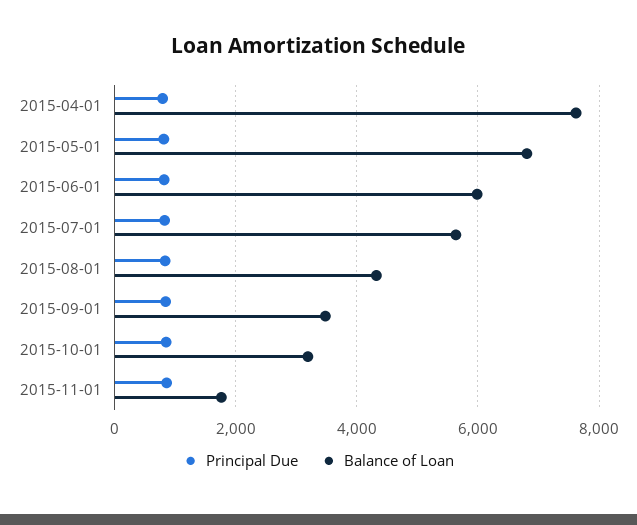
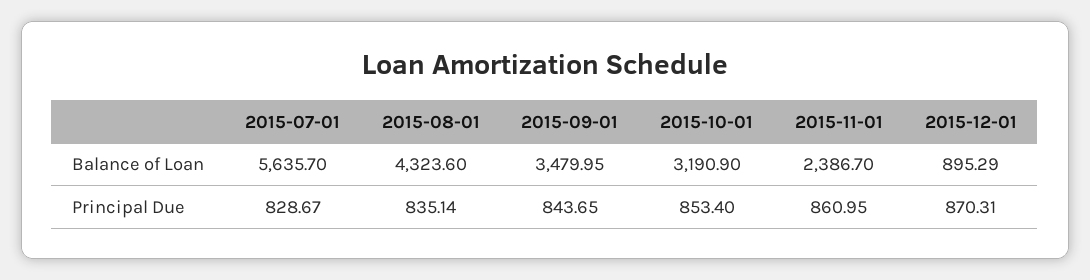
Principal Due, 2015-04-01: 800 -> none
Balance of Loan, 2015-04-01: 7600 -> none
Principal Due, 2015-05-01: 800 -> none
Balance of Loan, 2015-05-01: 6800 -> none
Principal Due, 2015-06-01: 800 -> none
Balance of Loan, 2015-06-01: 6000 -> none
Balance of Loan, 2015-11-01: 1800 -> 2386.7
Balance of Loan, 2015-12-01: none -> 895.29
Principal Due, 2015-12-01: none -> 870.31

